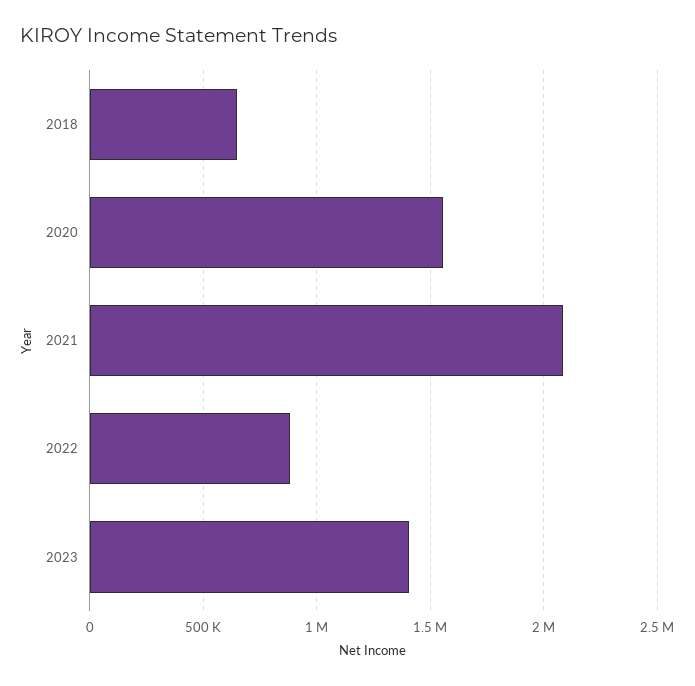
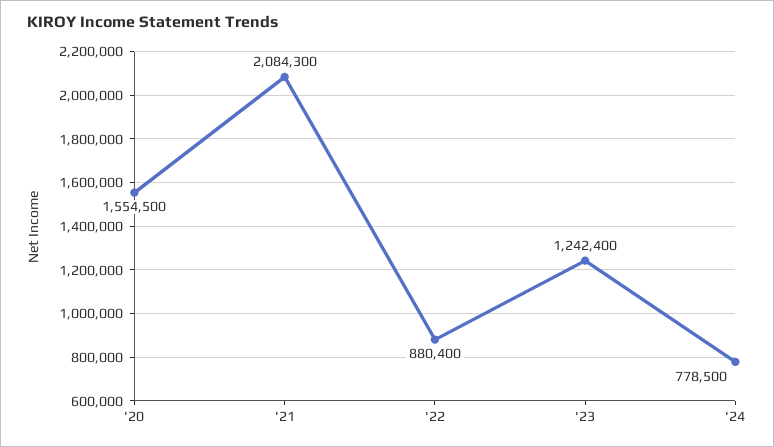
2018: 650000 -> none
2023: 1400000 -> 1242400
'24: none -> 778500

